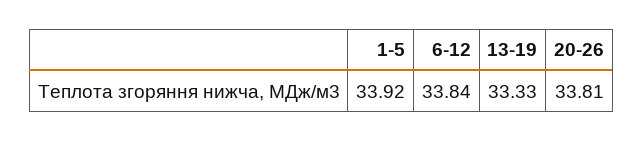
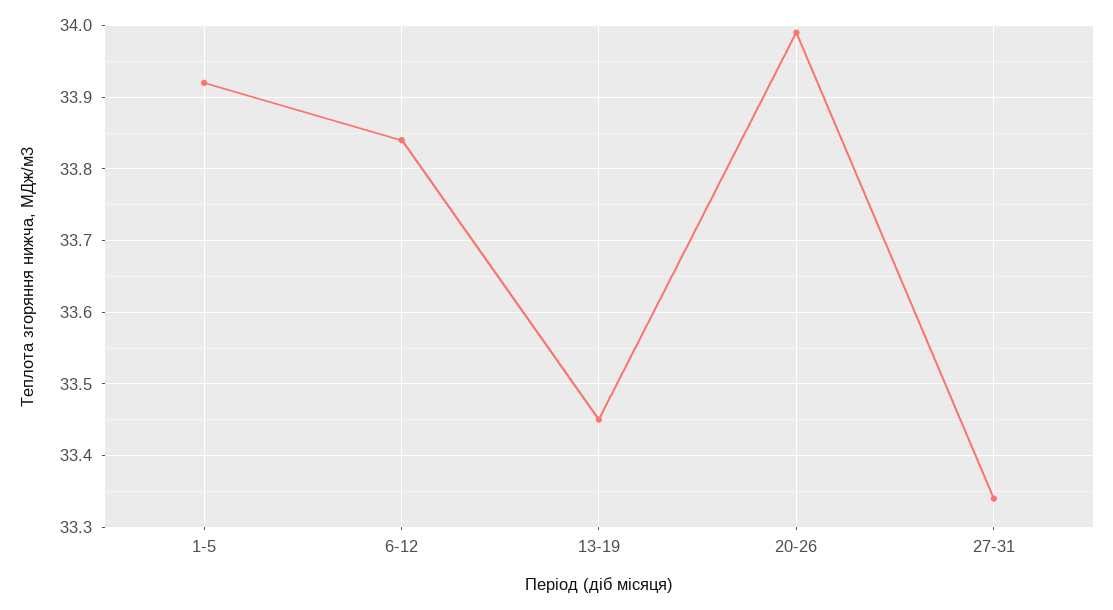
13-19: 33.33 -> 33.45
20-26: 33.81 -> 33.99
27-31: none -> 33.34

